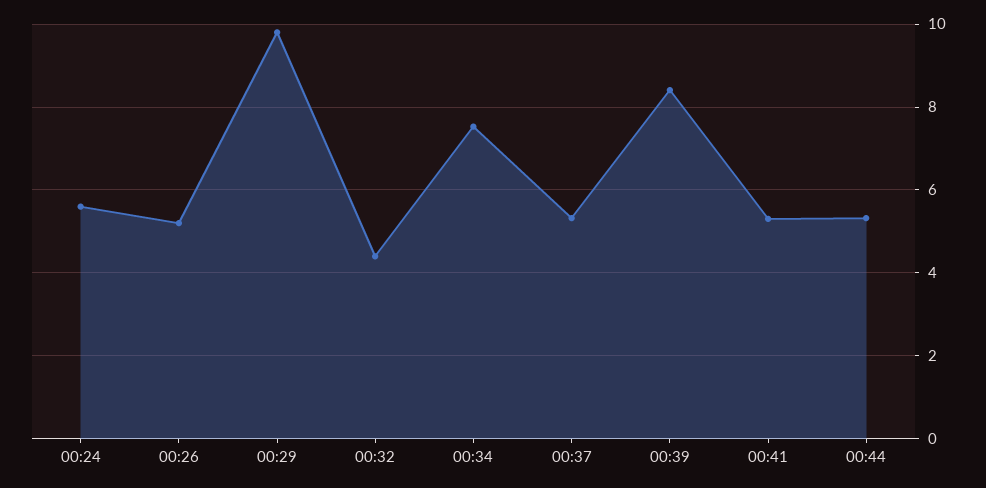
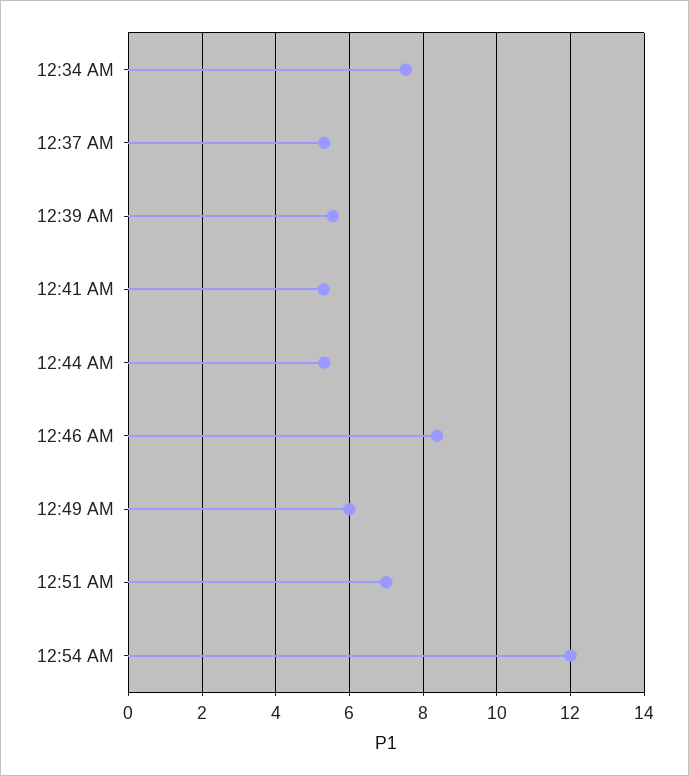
00:24: 5.6 -> none
00:26: 5.2 -> none
00:29: 9.8 -> none
00:32: 4.4 -> none
00:39: 8.4 -> 5.6
12:46 AM: none -> 8.4
12:49 AM: none -> 6
12:51 AM: none -> 7
12:54 AM: none -> 12

